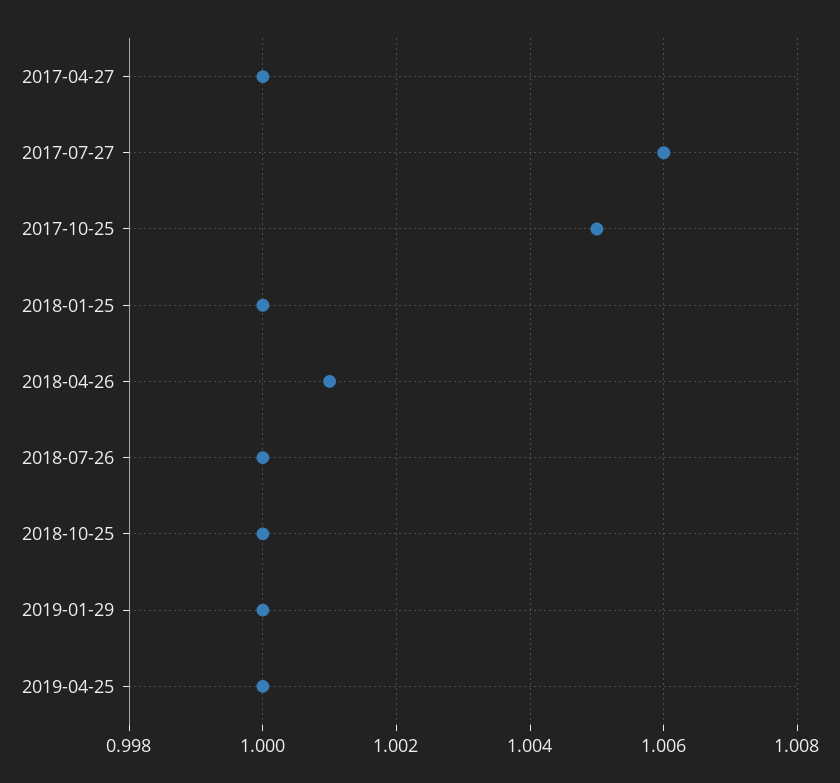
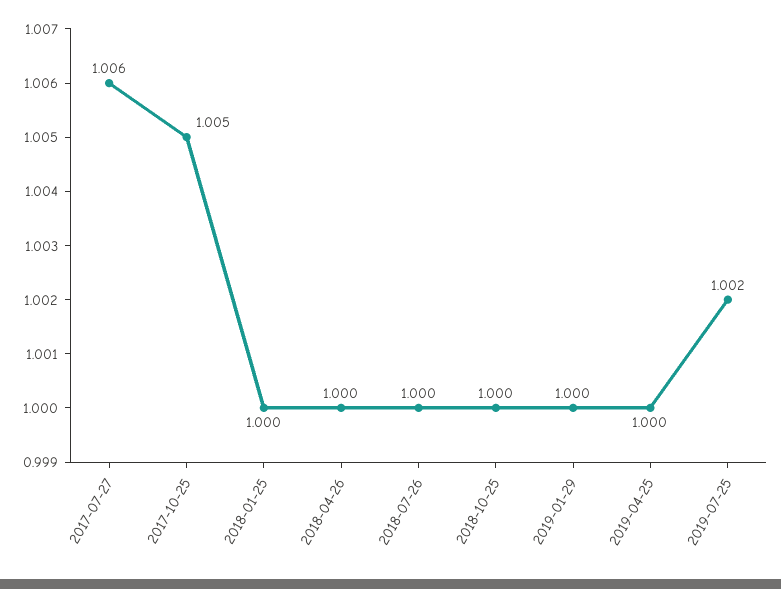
2017-04-27: 1 -> none
2018-04-26: 1.001 -> 1
2019-07-25: none -> 1.002

